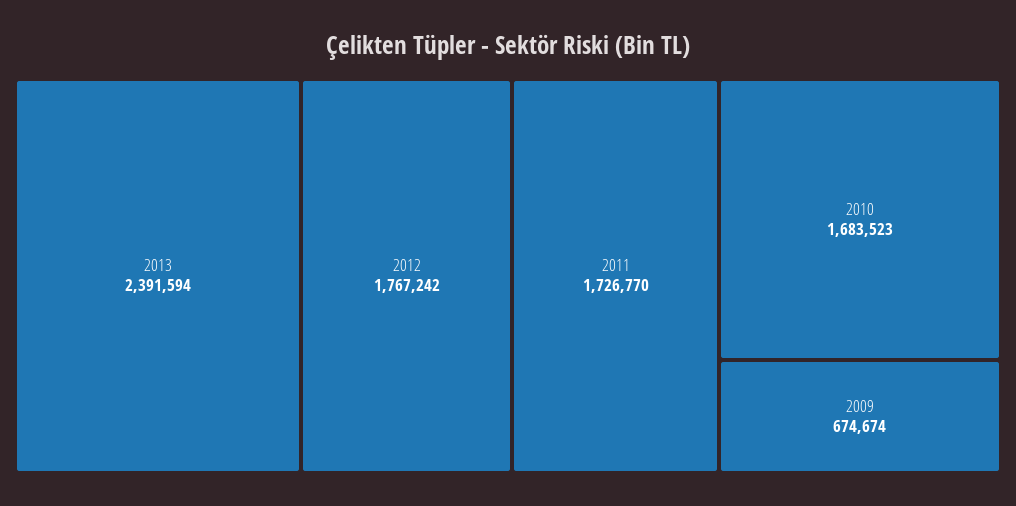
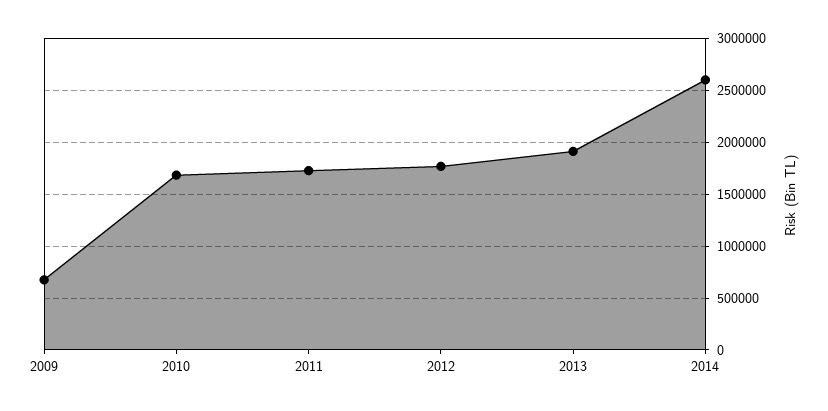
2013: 2391594 -> 1900000
2014: none -> 2600000

